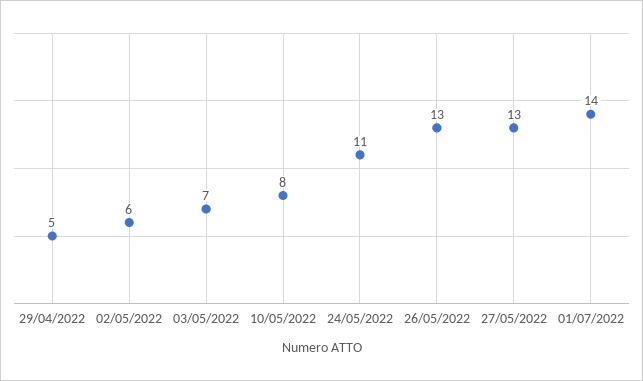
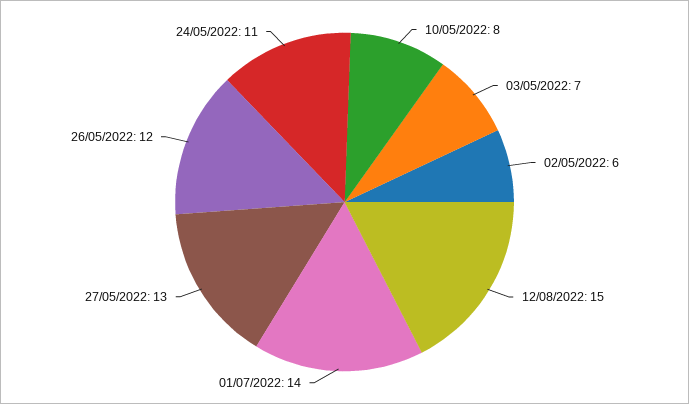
29/04/2022: 5 -> none
26/05/2022: 13 -> 12
12/08/2022: none -> 15

